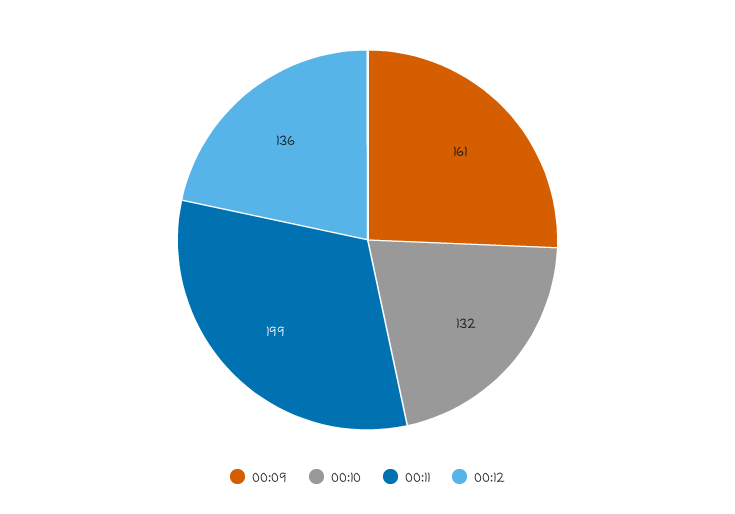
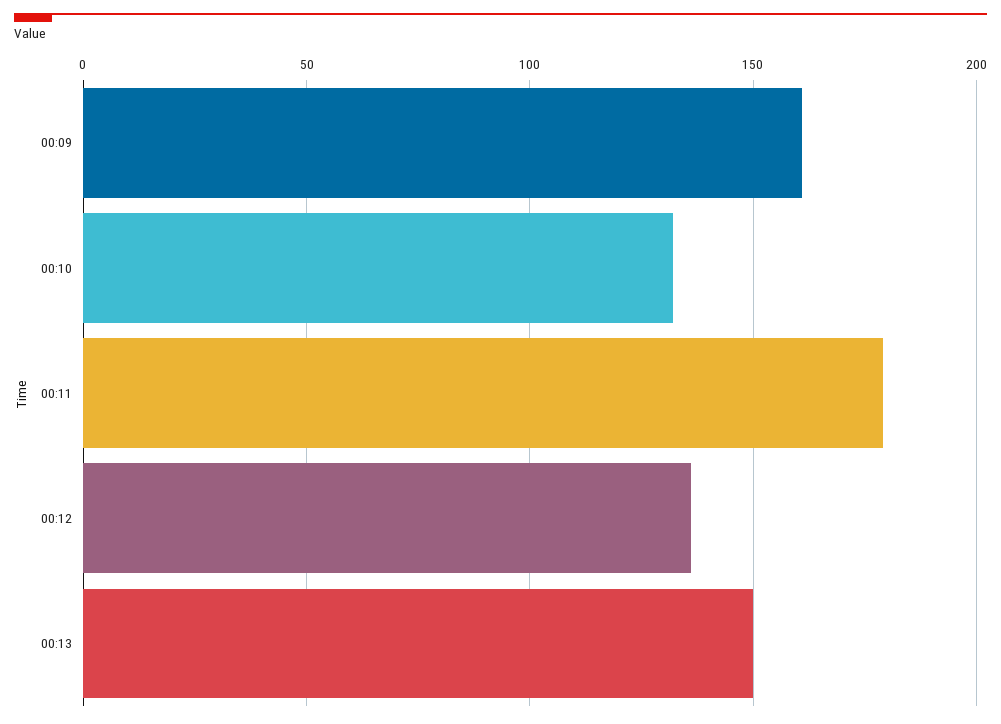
00:11: 199 -> 180
00:13: none -> 150

